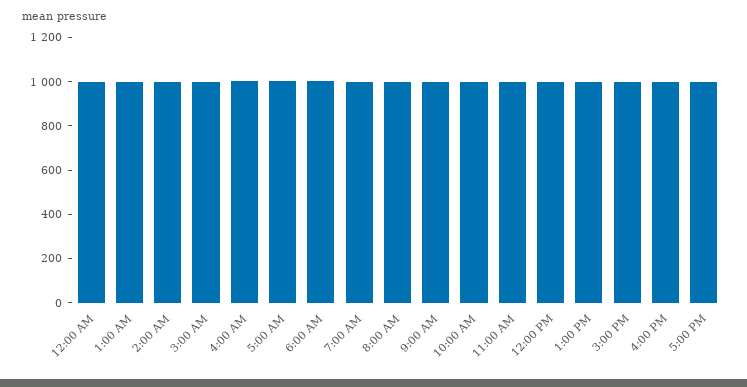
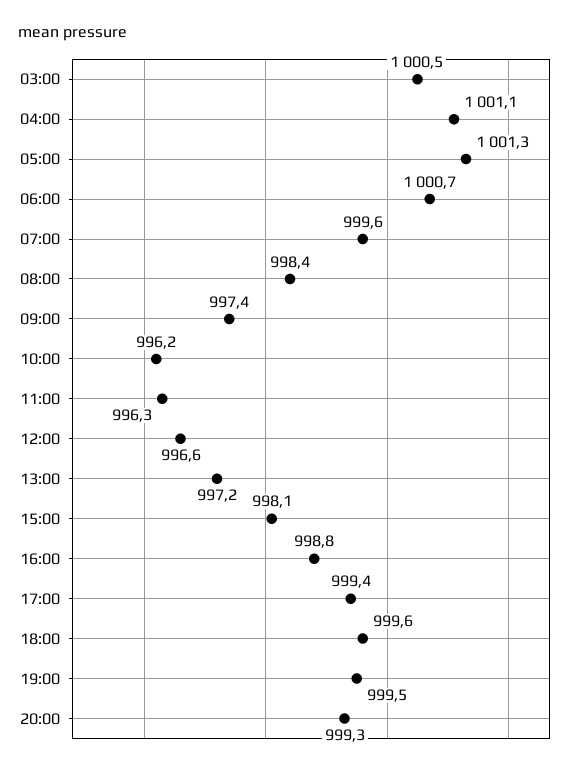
12:00 AM: 1000 -> none
1:00 AM: 1000 -> none
2:00 AM: 1000 -> none
18:00: none -> 999.6
19:00: none -> 999.5
20:00: none -> 999.3

